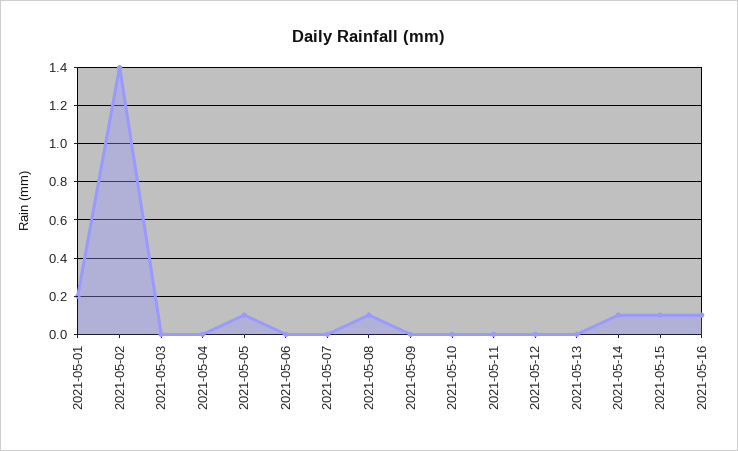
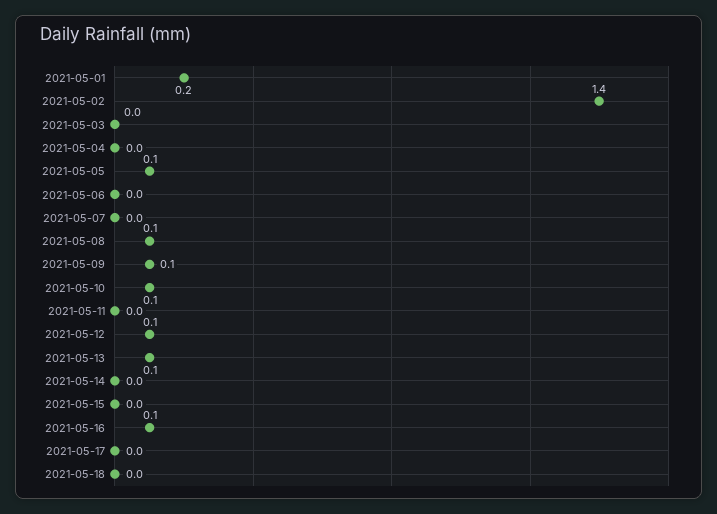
2021-05-09: 0 -> 0.1
2021-05-10: 0 -> 0.1
2021-05-12: 0 -> 0.1
2021-05-13: 0 -> 0.1
2021-05-14: 0.1 -> 0
2021-05-15: 0.1 -> 0
2021-05-17: none -> 0
2021-05-18: none -> 0

